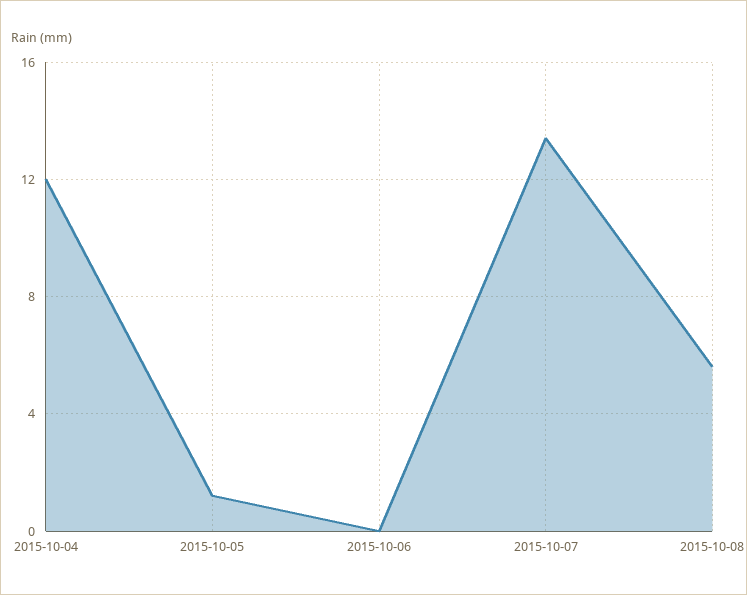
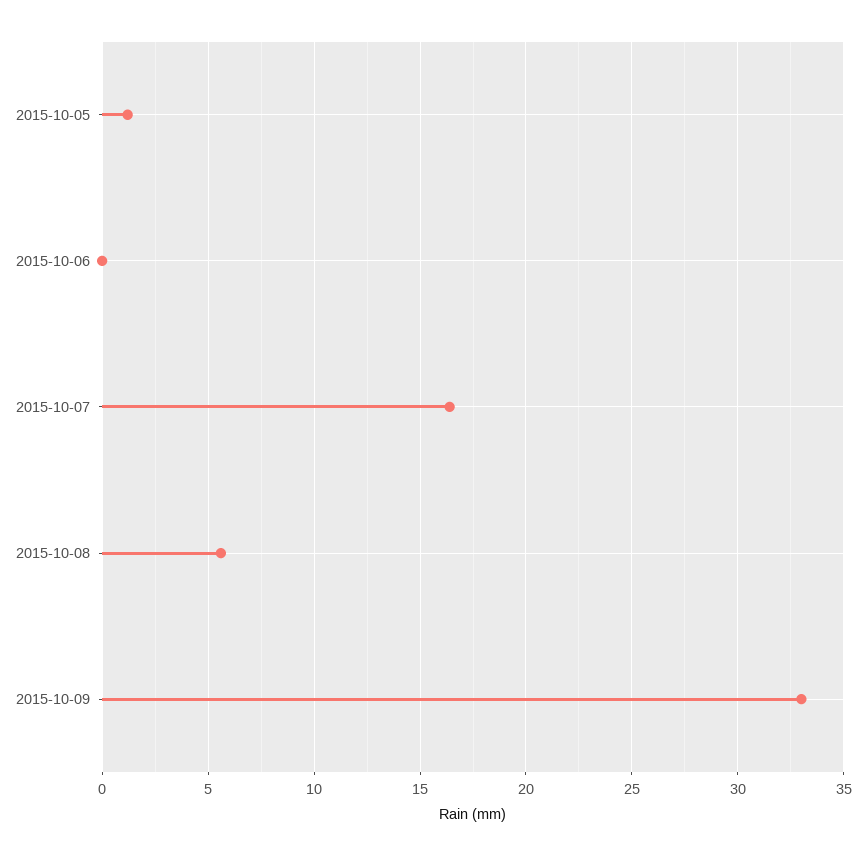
2015-10-04: 12 -> none
2015-10-07: 13.5 -> 16.5
2015-10-09: none -> 33

